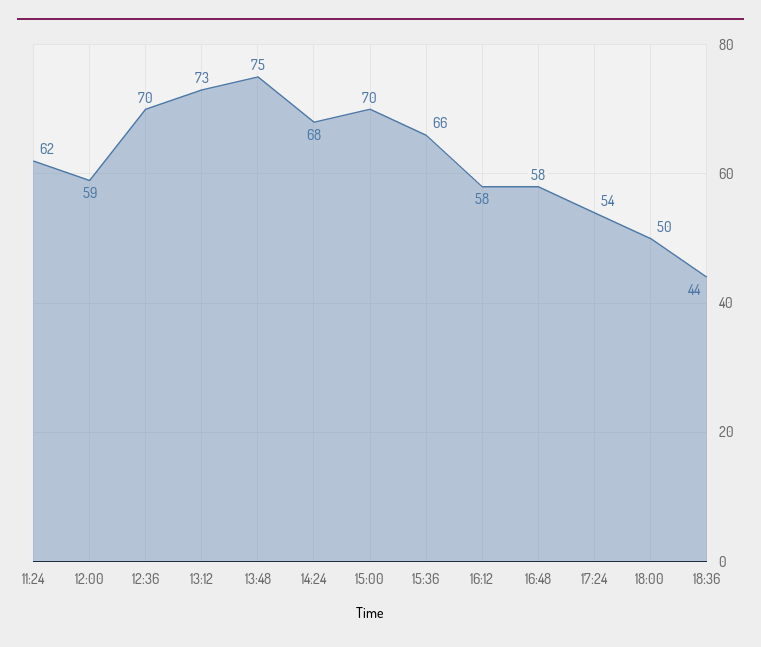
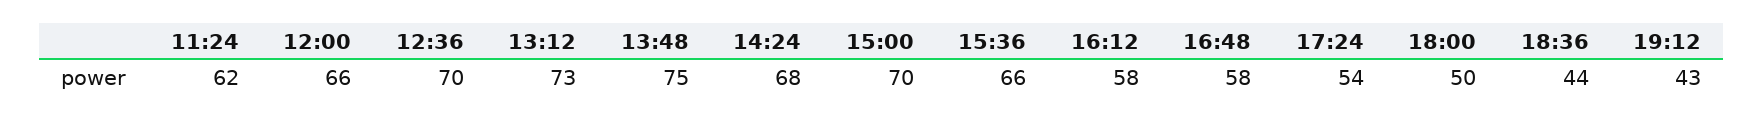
12:00: 59 -> 66
19:12: none -> 43

